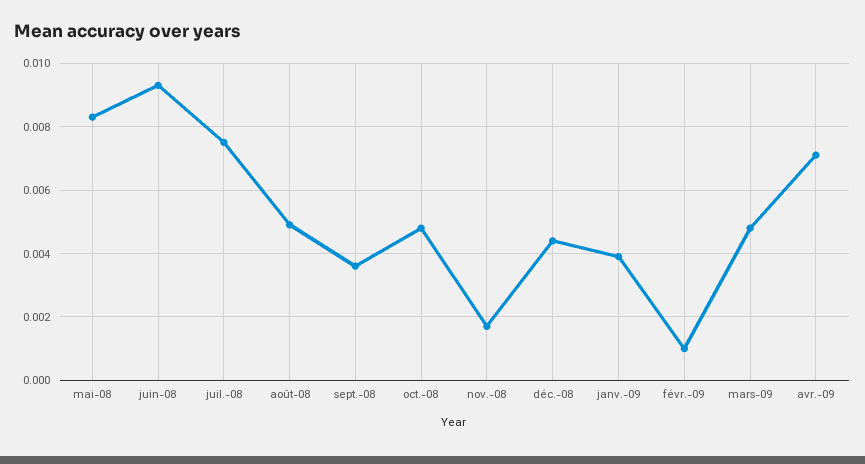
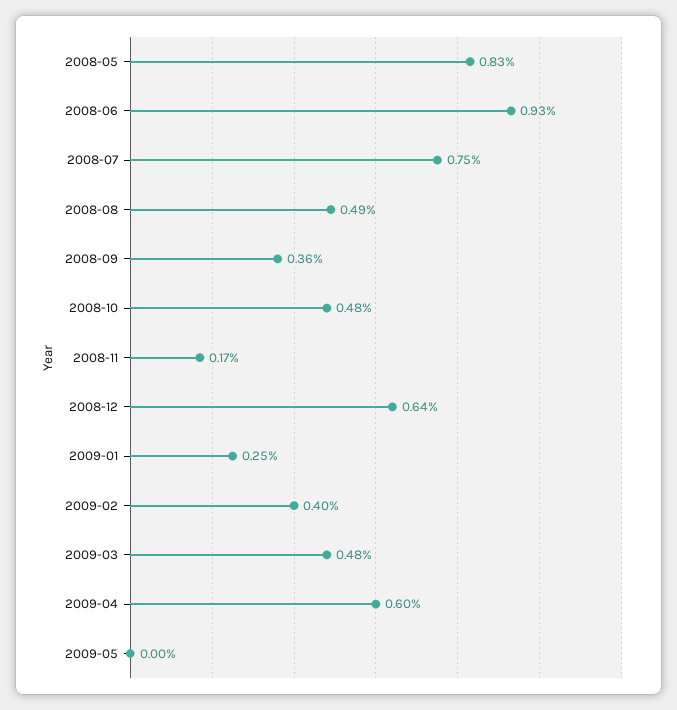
déc.-08: 0.0045 -> 0.0064
janv.-09: 0.004 -> 0.0025
févr.-09: 0.001 -> 0.004
avr.-09: 0.007 -> 0.006
2009-05: none -> 0

